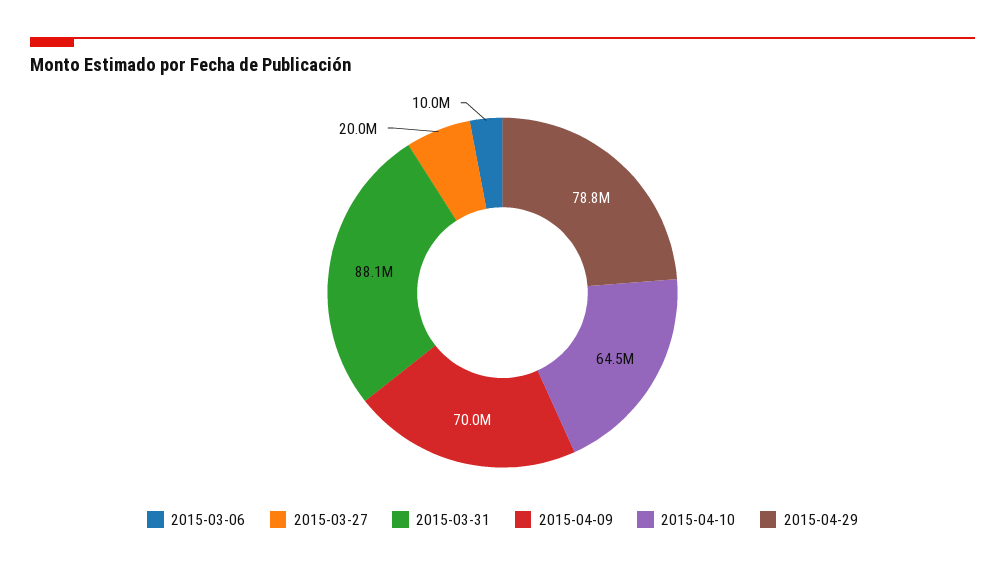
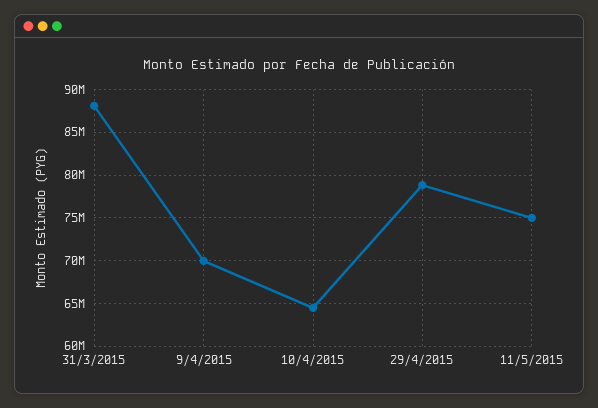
2015-03-06: 10000000 -> none
2015-03-27: 20000000 -> none
11/5/2015: none -> 75000000

